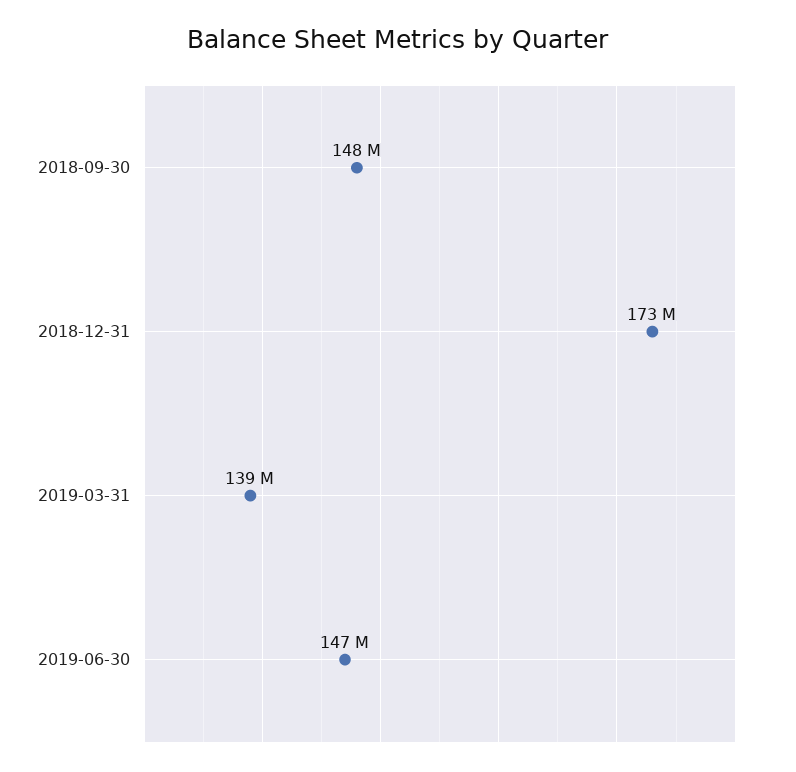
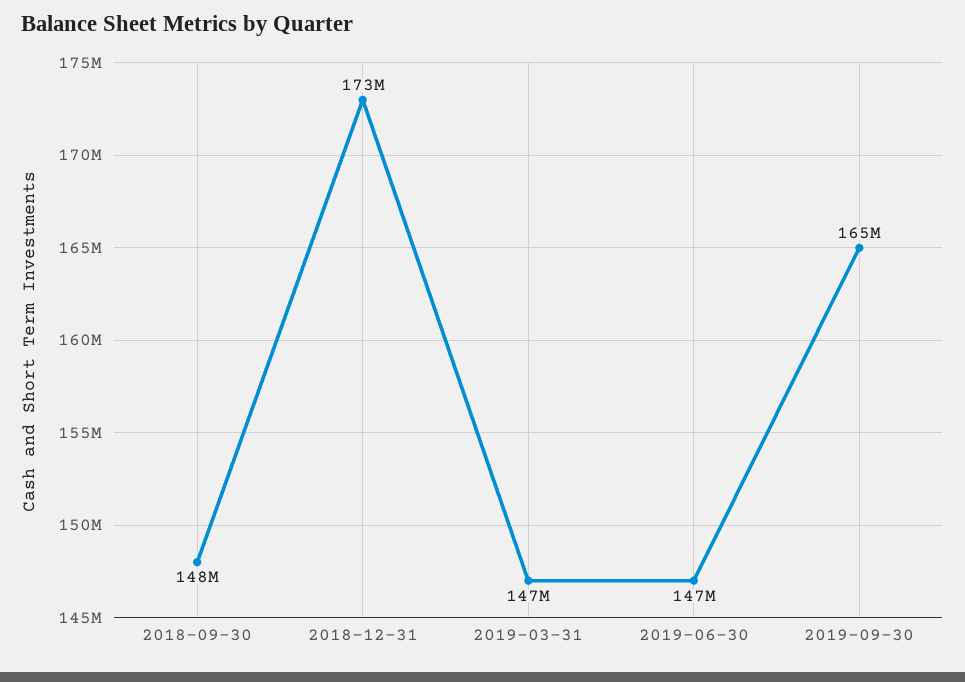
2019-03-31: 139000000 -> 147000000
2019-09-30: none -> 165000000

